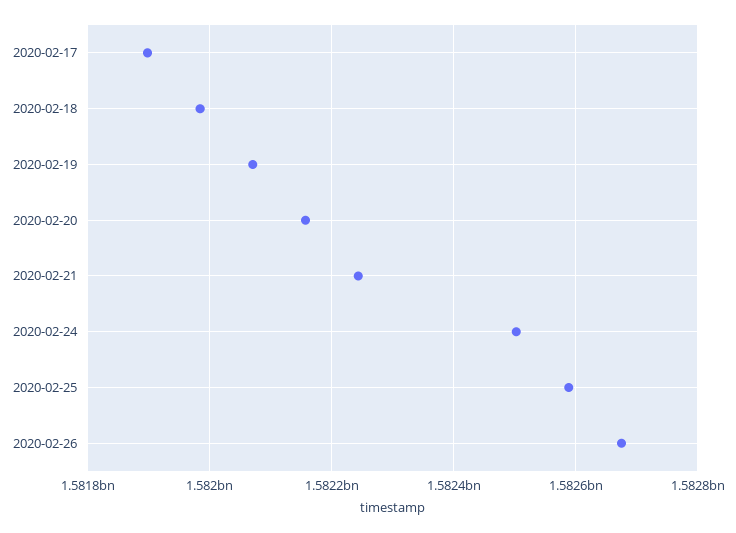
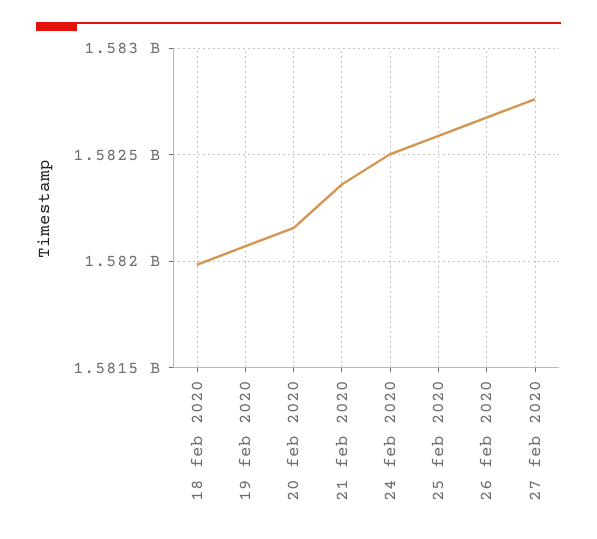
2020-02-17: 1581900000 -> none
2020-02-21: 1582240000 -> 1582350000
27 feb 2020: none -> 1582750000

